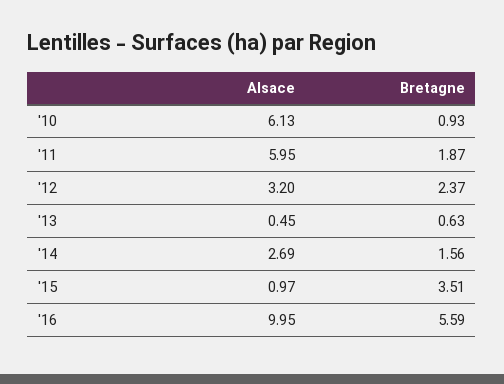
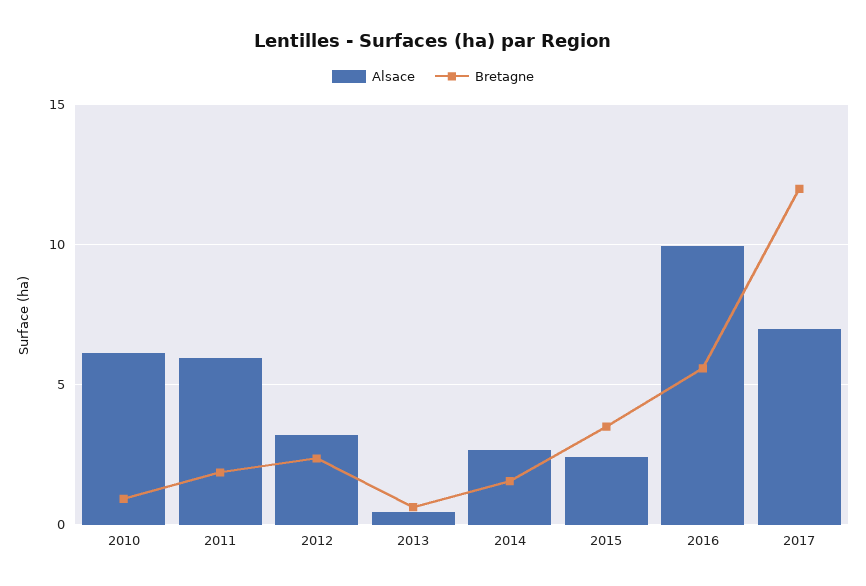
Alsace, '15: 0.97 -> 2.5
Alsace, 2017: none -> 7
Bretagne, 2017: none -> 12

